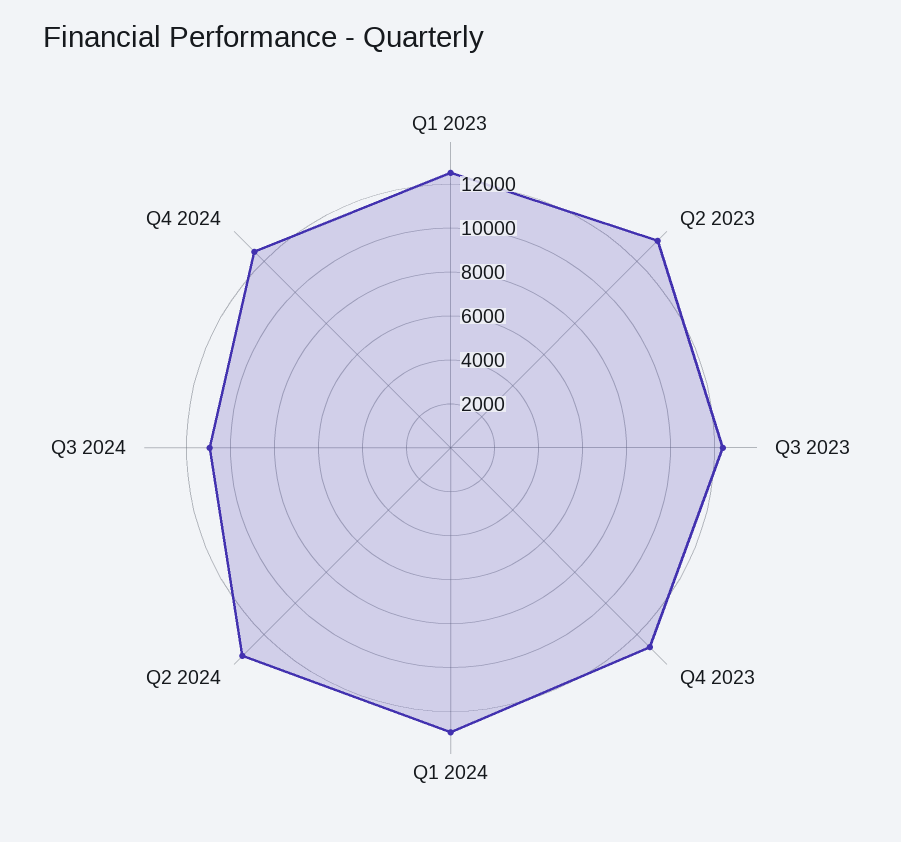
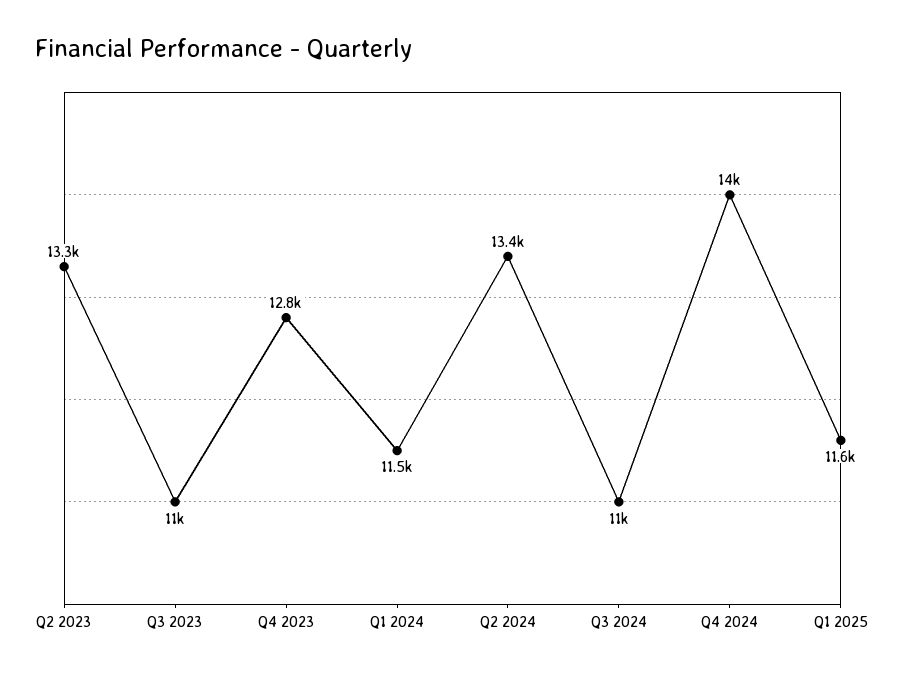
Q1 2023: 12500 -> none
Q3 2023: 12500 -> 11000
Q1 2024: 13000 -> 11500
Q4 2024: 12500 -> 14000
Q1 2025: none -> 11600

